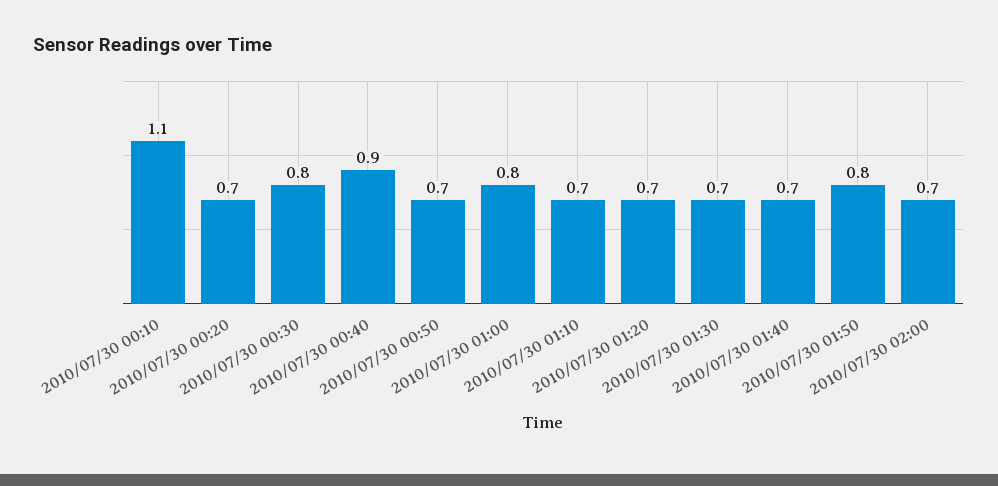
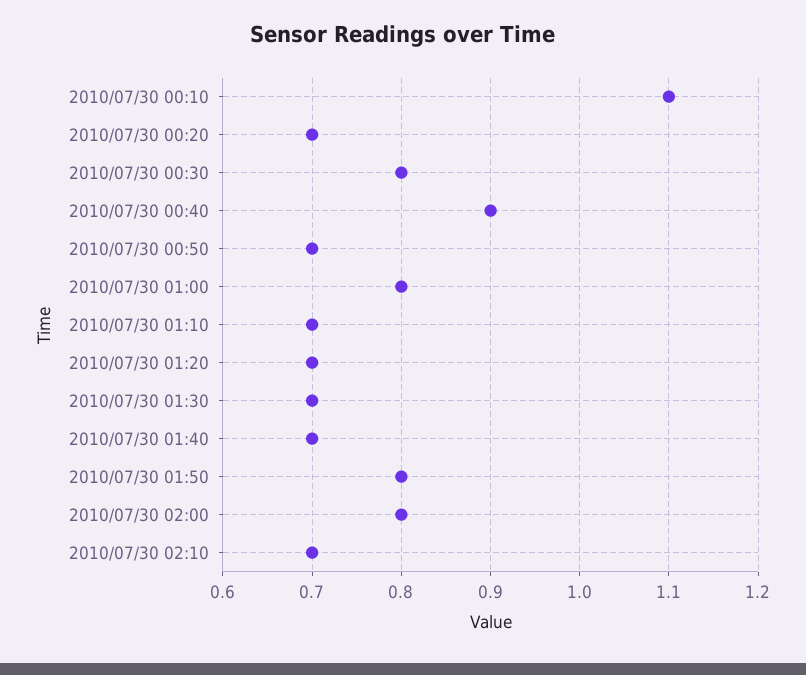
2010/07/30 02:00: 0.7 -> 0.8
2010/07/30 02:10: none -> 0.7

